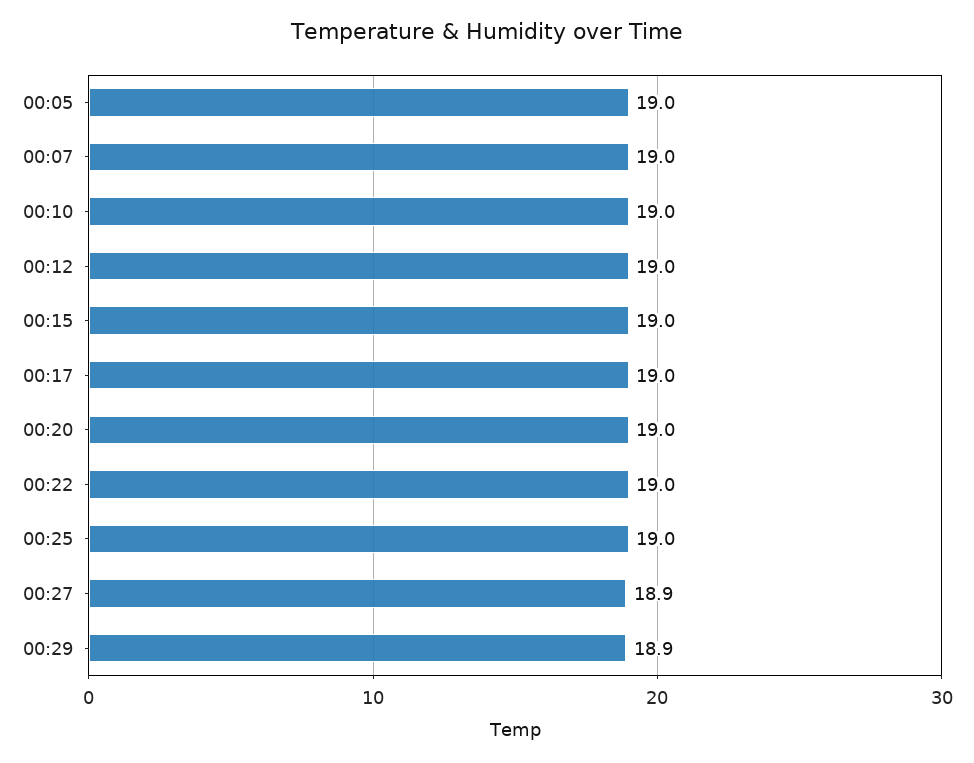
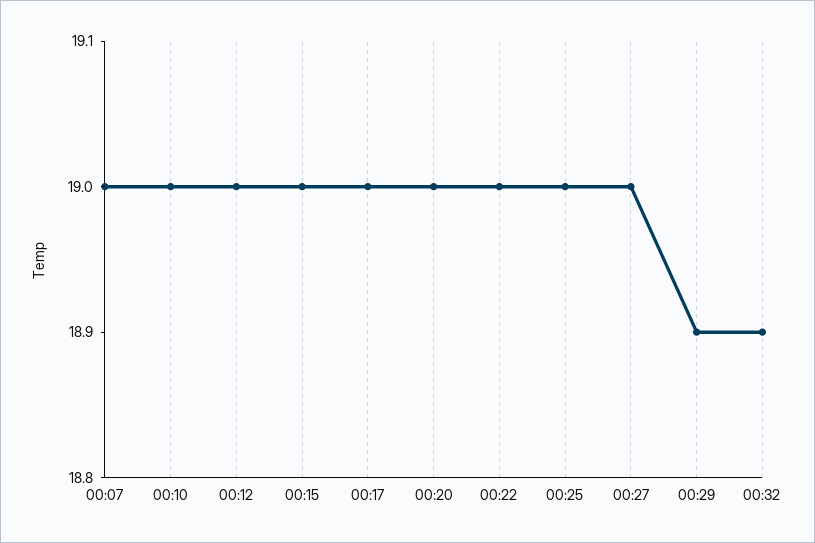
00:05: 19 -> none
00:27: 18.9 -> 19
00:32: none -> 18.9

